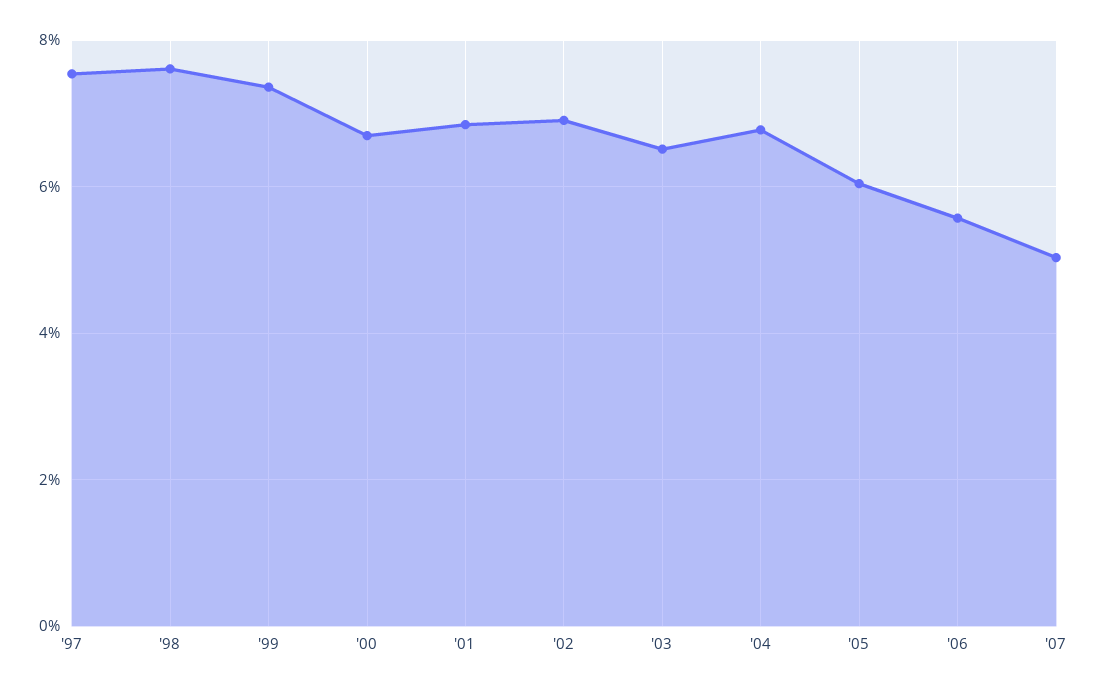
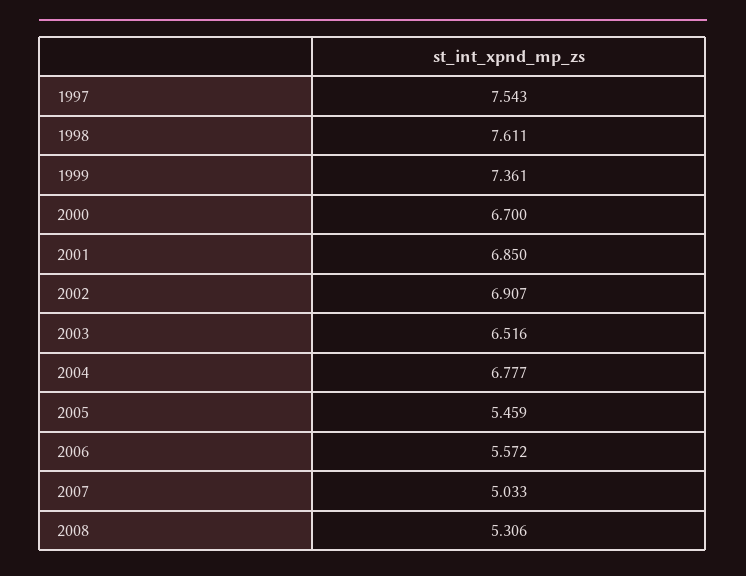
'05: 6 -> 5.459
2008: none -> 5.306

